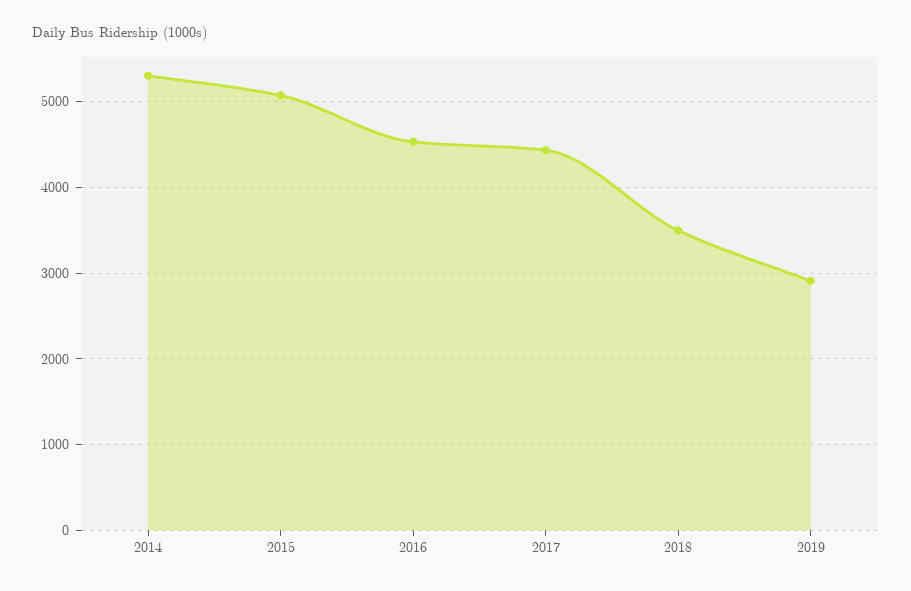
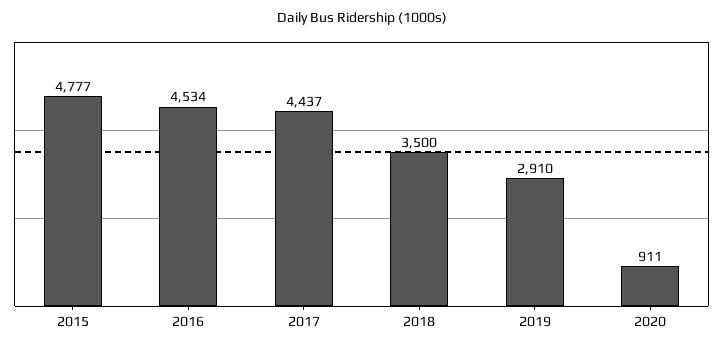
2014: 5300 -> none
2015: 5100 -> 4777
2020: none -> 911

